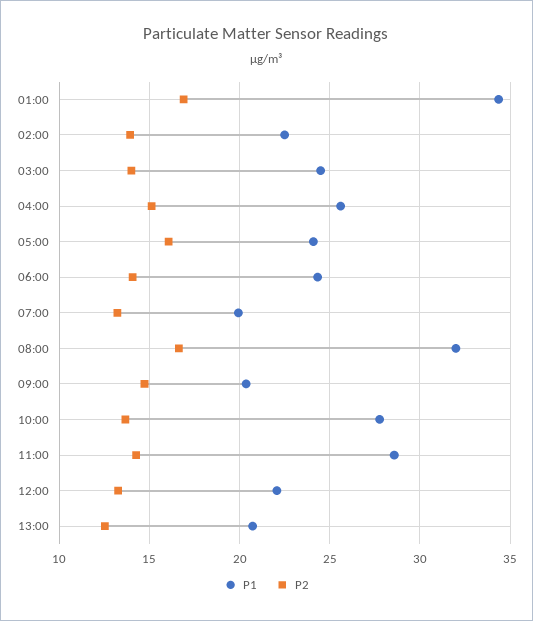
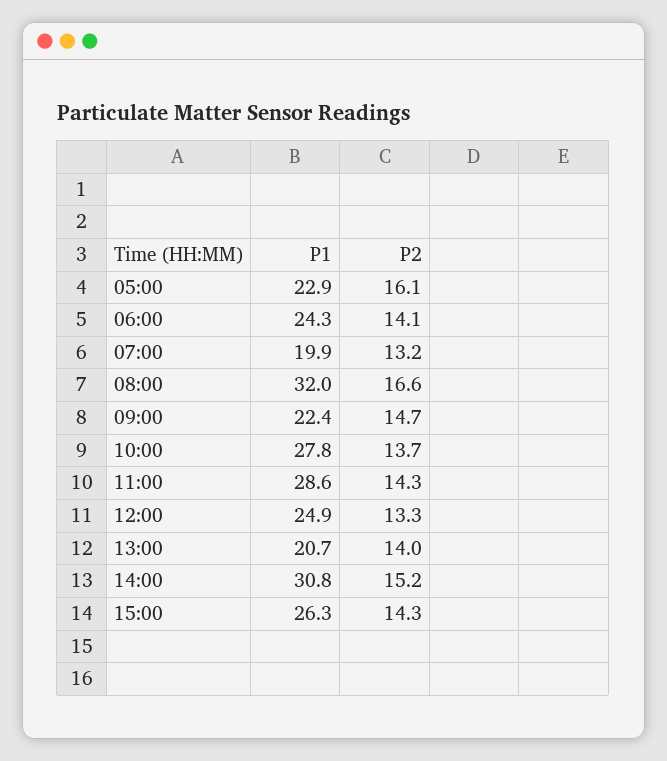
P1, 01:00: 34.5 -> none
P2, 01:00: 17 -> none
P1, 02:00: 22.5 -> none
P2, 02:00: 14 -> none
P1, 03:00: 24.5 -> none
P2, 03:00: 14 -> none
P1, 04:00: 25.5 -> none
P2, 04:00: 15 -> none
P1, 05:00: 24 -> 22.9
P1, 09:00: 20.5 -> 22.4
P1, 12:00: 22 -> 24.9
P2, 13:00: 12.5 -> 14
P1, 14:00: none -> 30.8
P2, 14:00: none -> 15.2
P1, 15:00: none -> 26.3
P2, 15:00: none -> 14.3

